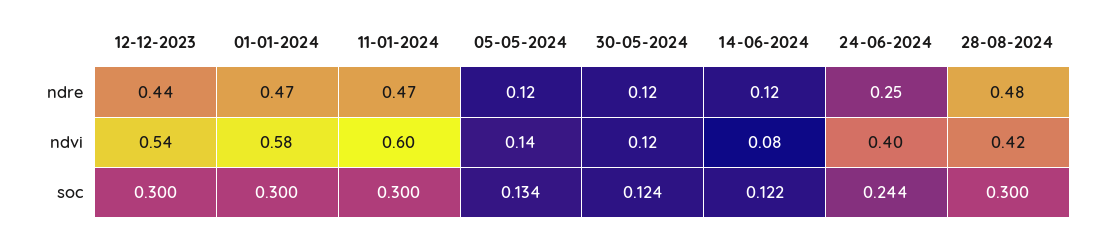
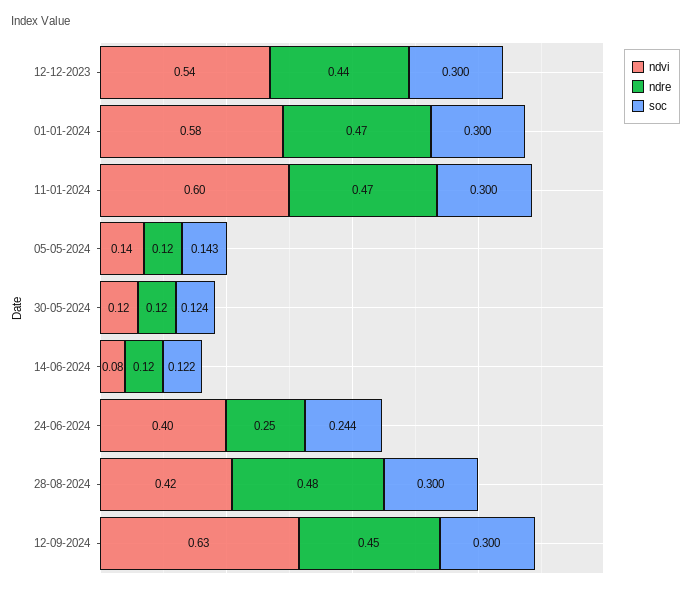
soc, 05-05-2024: 0.134 -> 0.143
ndvi, 12-09-2024: none -> 0.63
ndre, 12-09-2024: none -> 0.45
soc, 12-09-2024: none -> 0.3

